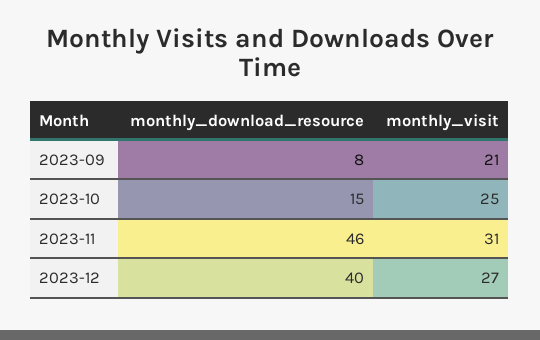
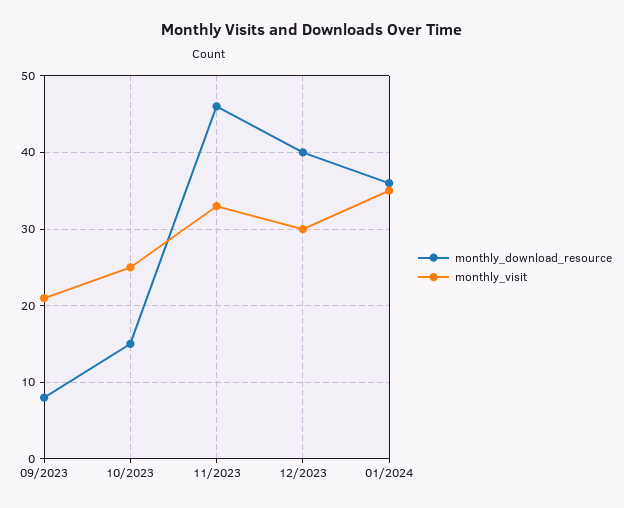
monthly_visit, 2023-11: 31 -> 33
monthly_visit, 2023-12: 27 -> 30
monthly_download_resource, 01/2024: none -> 36
monthly_visit, 01/2024: none -> 35

